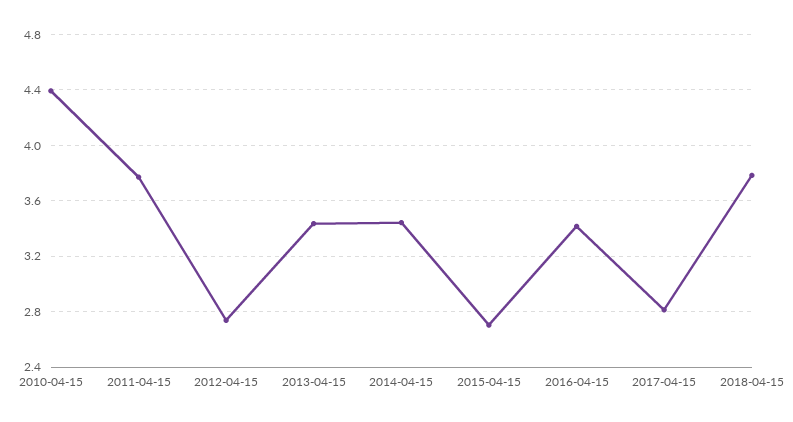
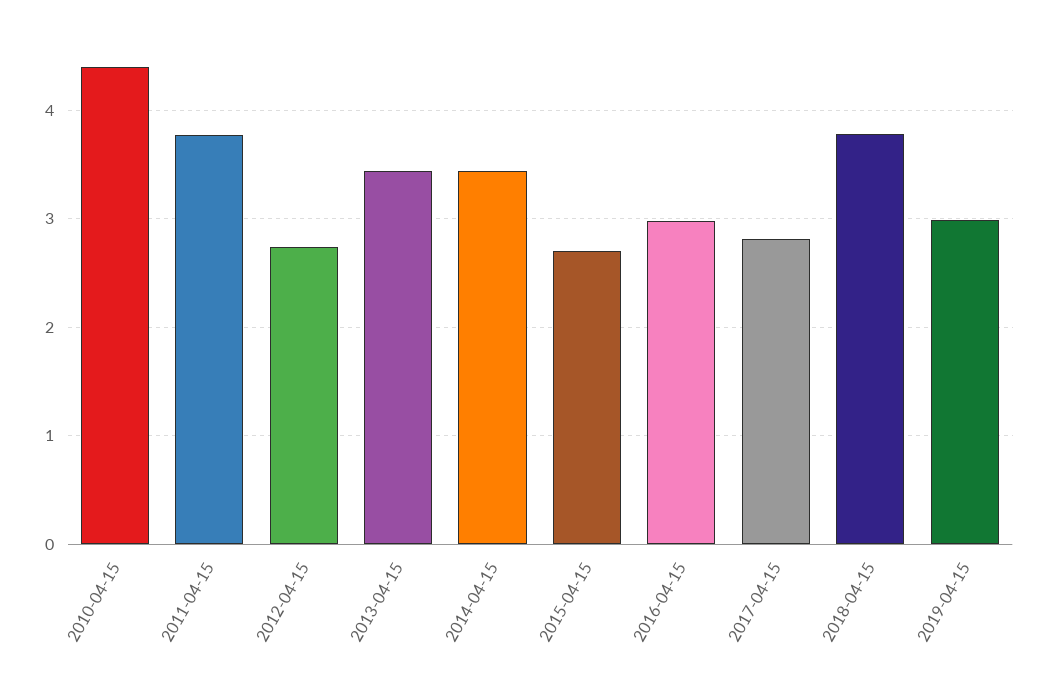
2016-04-15: 3.4 -> 3
2019-04-15: none -> 3

